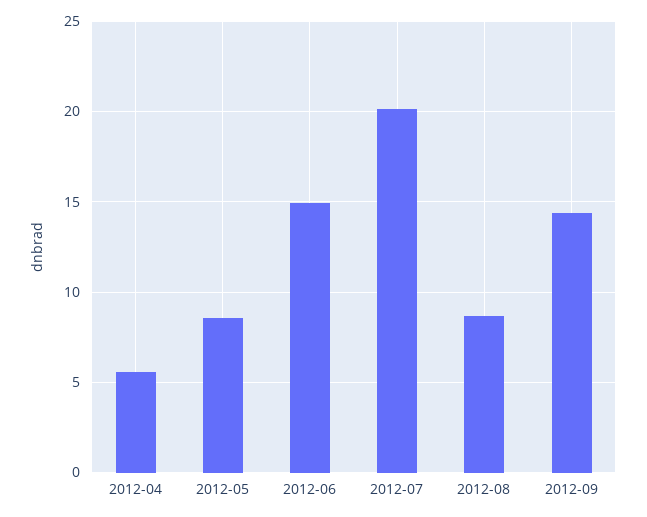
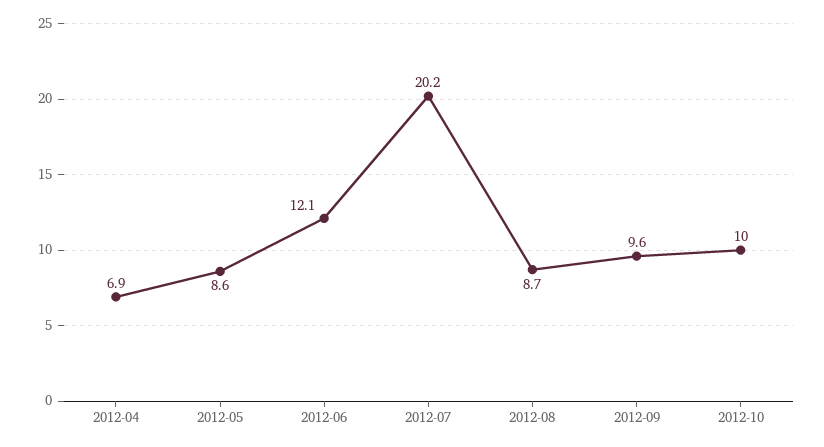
2012-04: 5.5 -> 6.9
2012-06: 15 -> 12.1
2012-09: 14.5 -> 9.6
2012-10: none -> 10

